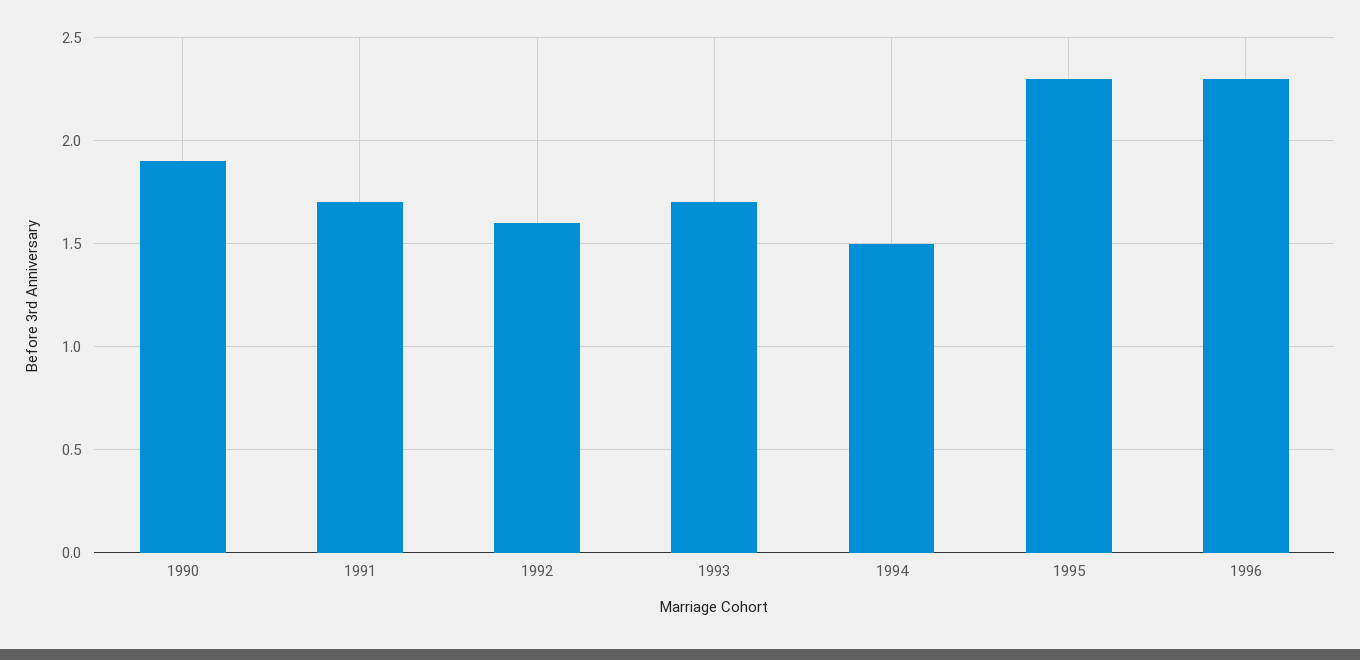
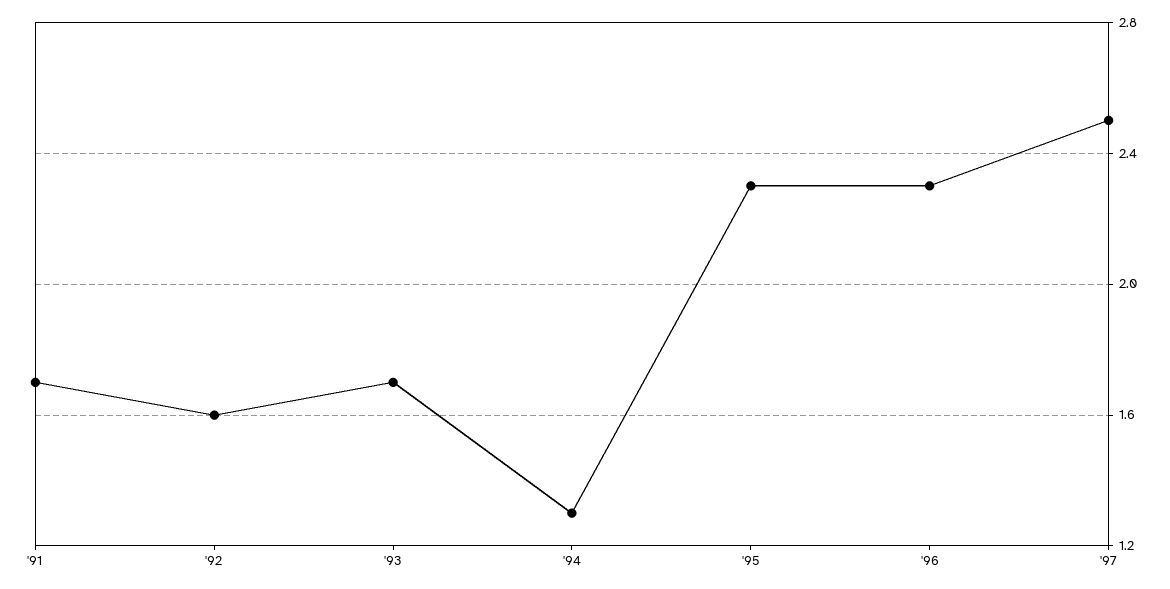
1990: 1.9 -> none
1994: 1.5 -> 1.3
'97: none -> 2.5

